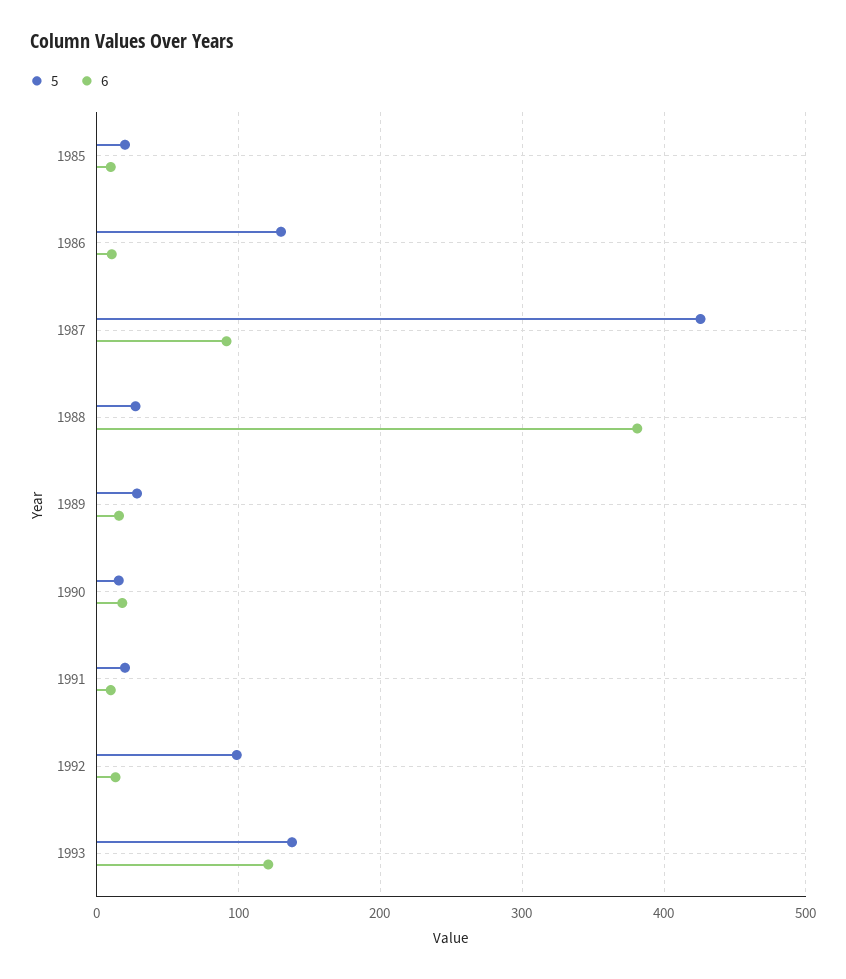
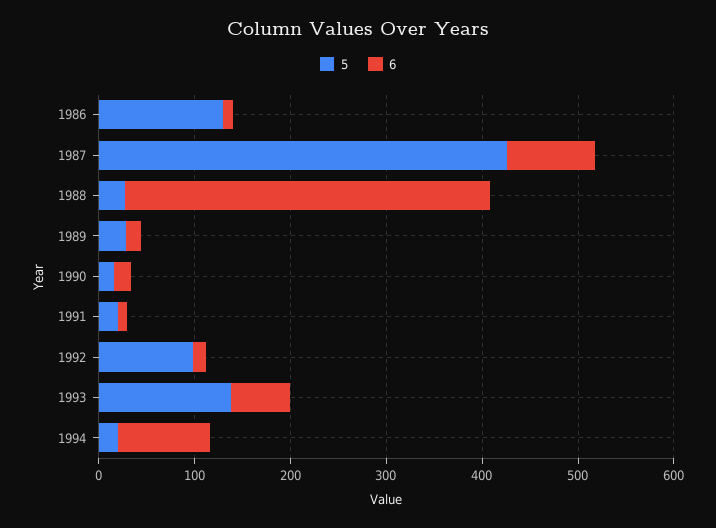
5, 1985: 20 -> none
6, 1985: 10 -> none
6, 1993: 120 -> 60
5, 1994: none -> 20
6, 1994: none -> 100

